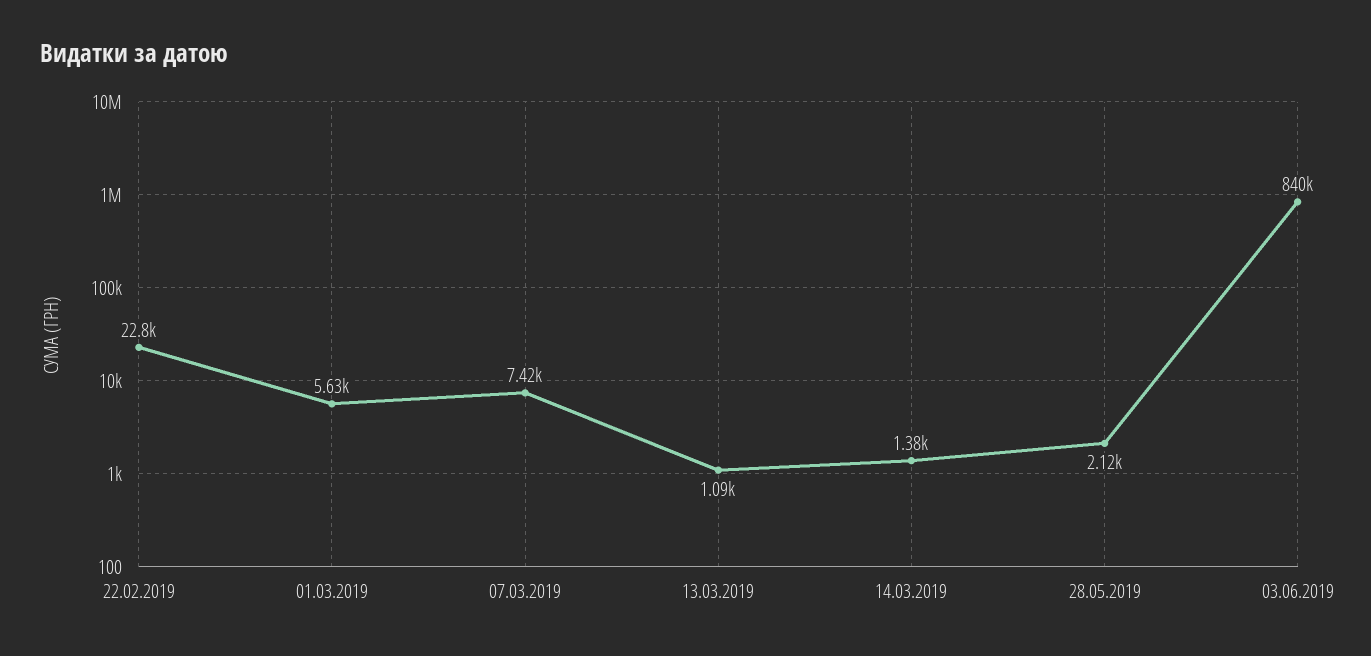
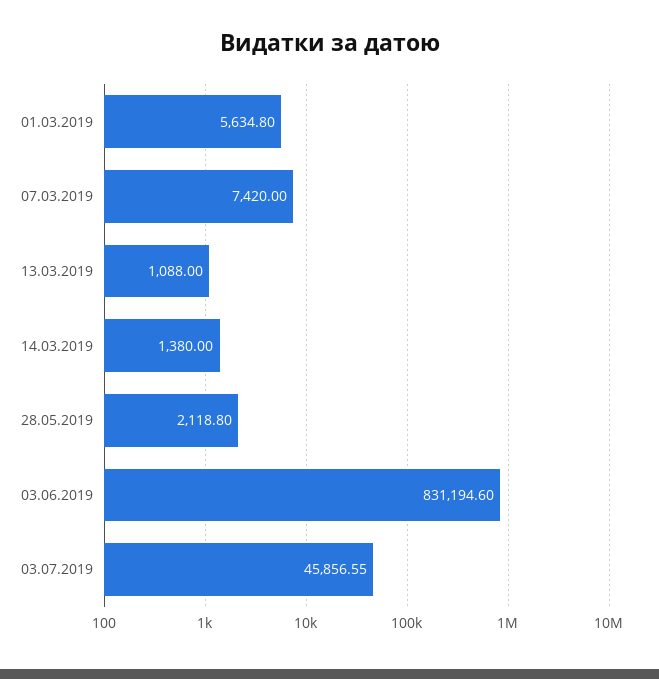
22.02.2019: 22800 -> none
03.06.2019: 840000 -> 831194.6
03.07.2019: none -> 45856.55

